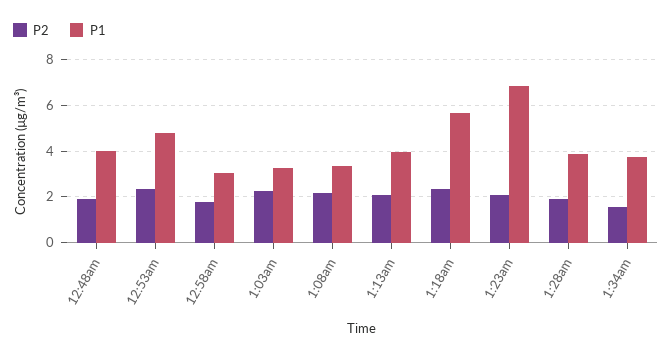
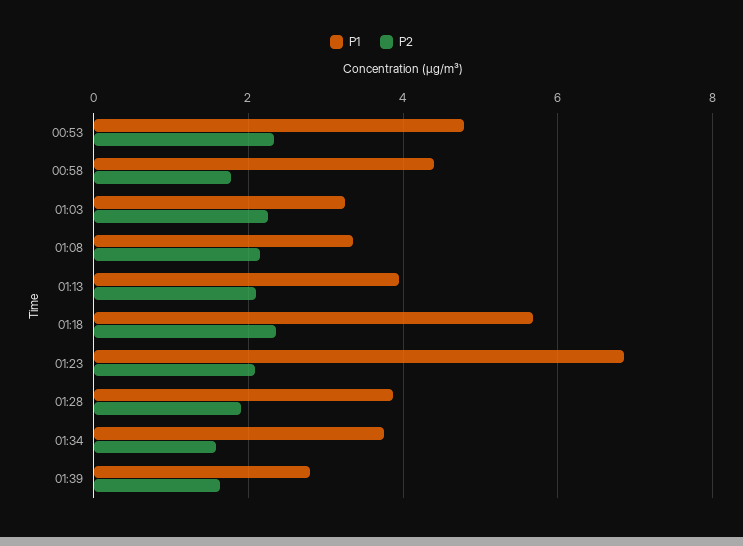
P2, 12:48am: 2 -> none
P1, 12:48am: 4 -> none
P1, 12:58am: 3 -> 4.4
P1, 01:39: none -> 2.8
P2, 01:39: none -> 1.6

